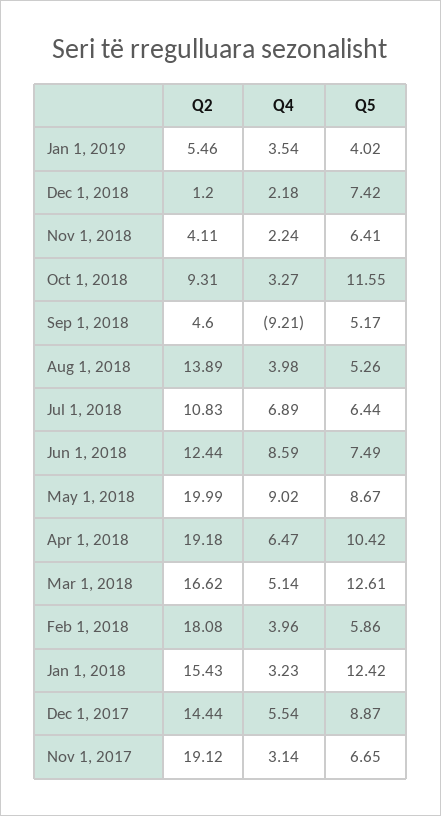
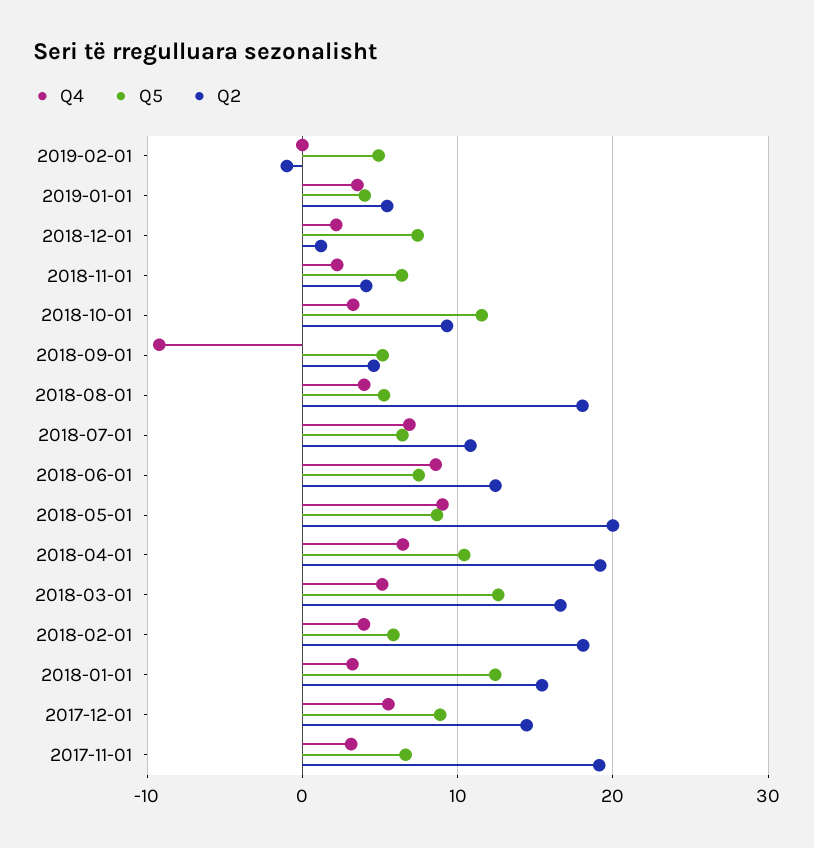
Q2, Aug 1, 2018: 13.89 -> 18
Q4, 2019-02-01: none -> 0
Q5, 2019-02-01: none -> 5
Q2, 2019-02-01: none -> -1

